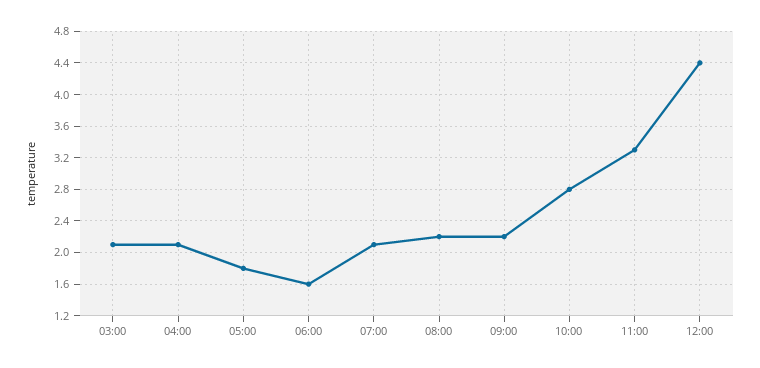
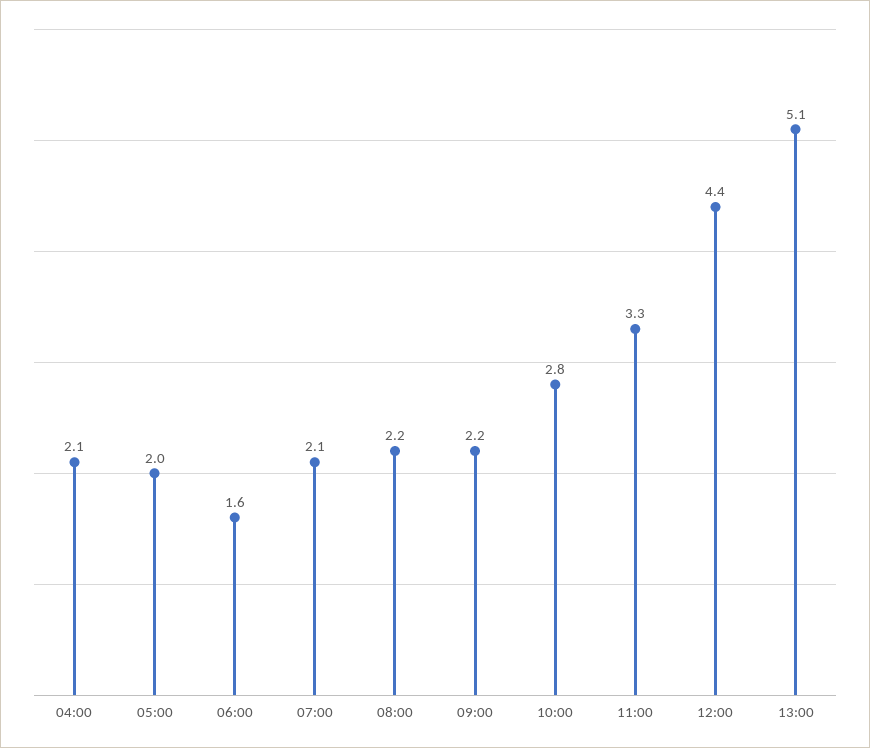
03:00: 2.1 -> none
05:00: 1.8 -> 2
13:00: none -> 5.1

